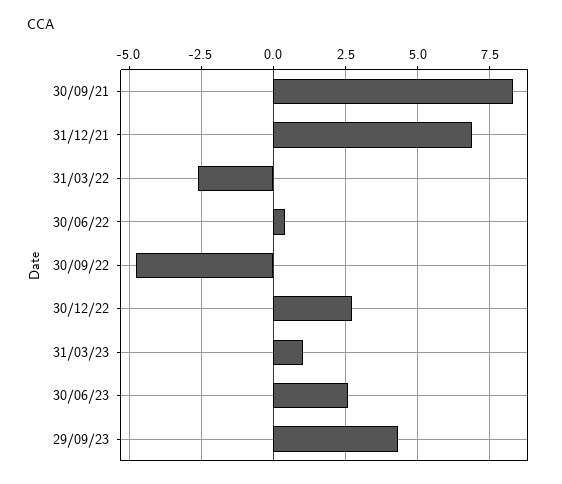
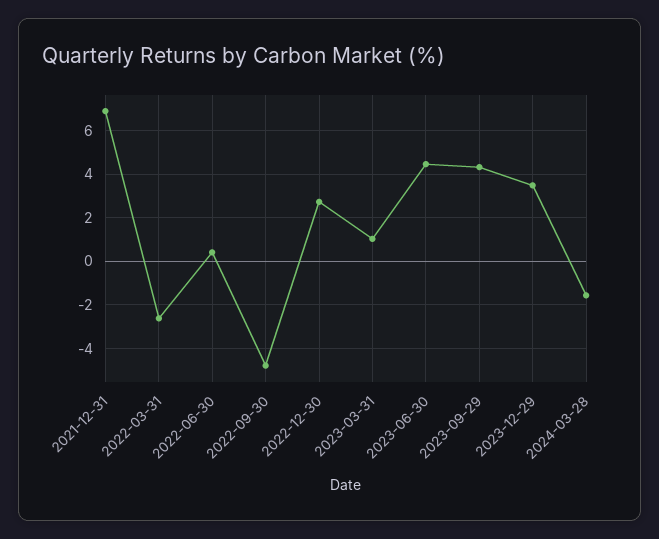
30/09/21: 8.25 -> none
30/06/23: 2.5 -> 4.5
2023-12-29: none -> 3.5
2024-03-28: none -> -1.5

